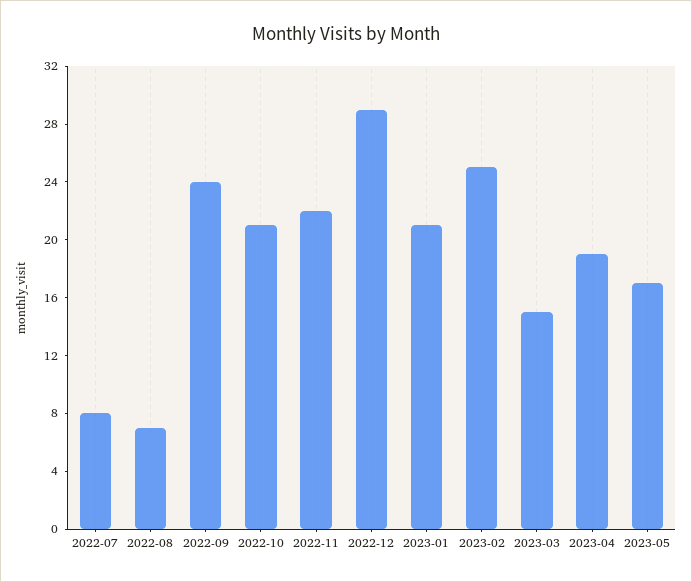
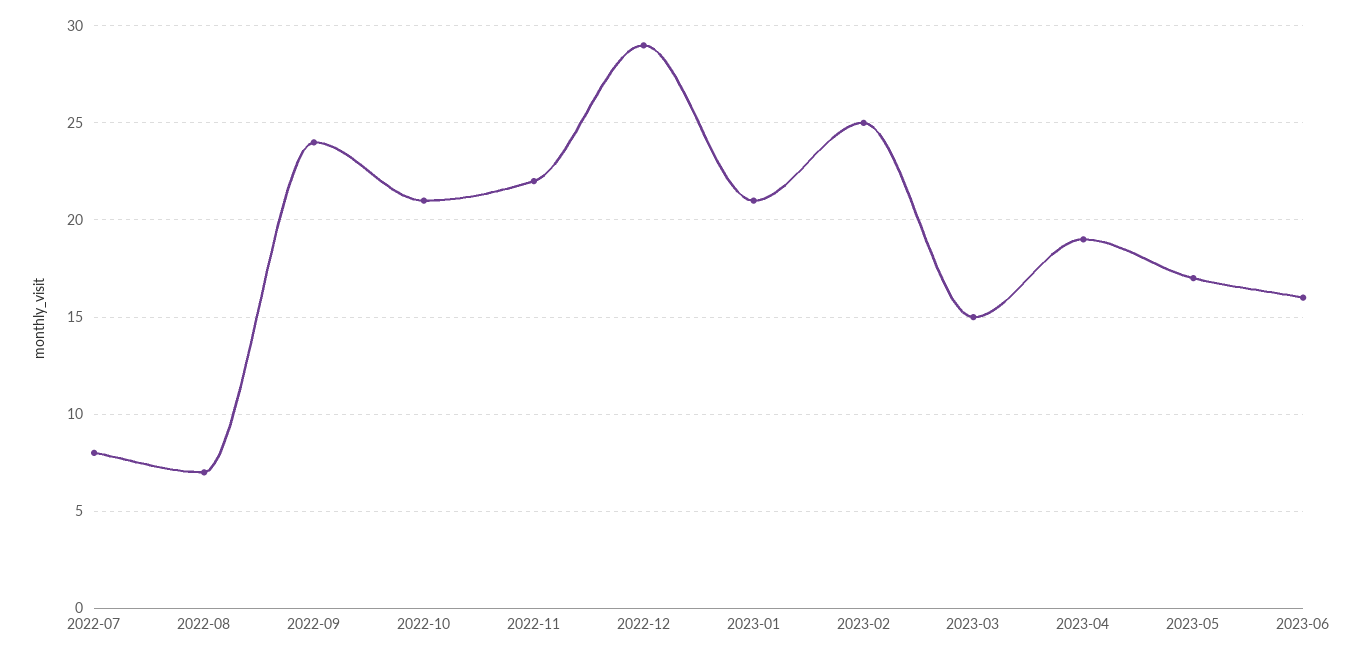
2023-06: none -> 16

